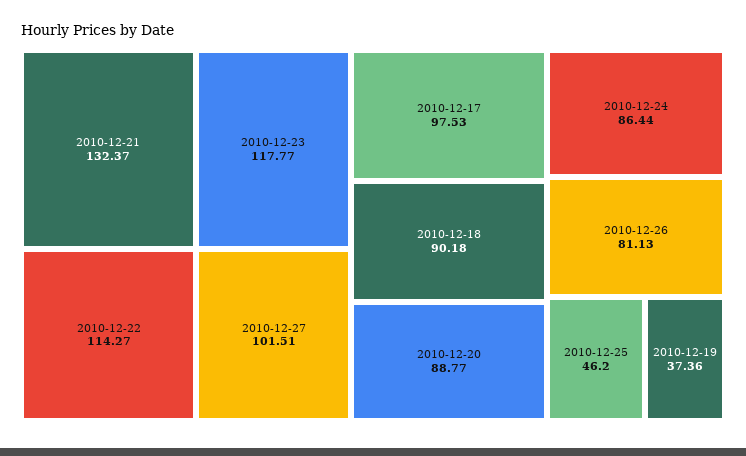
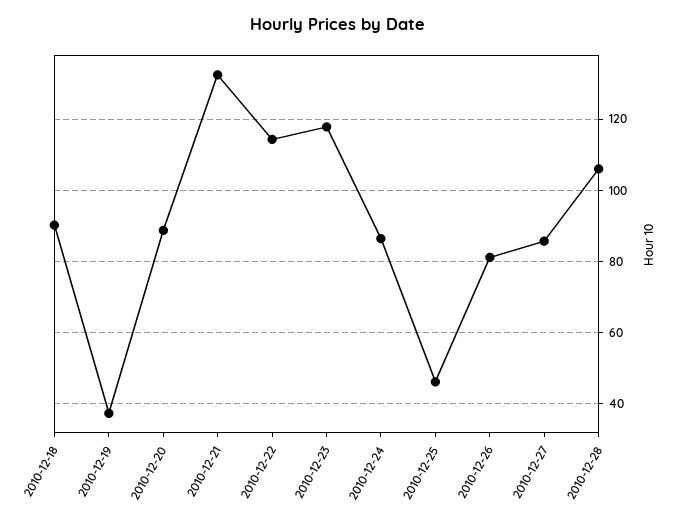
2010-12-27: 101.51 -> 86
2010-12-17: 97.53 -> none
2010-12-28: none -> 106

